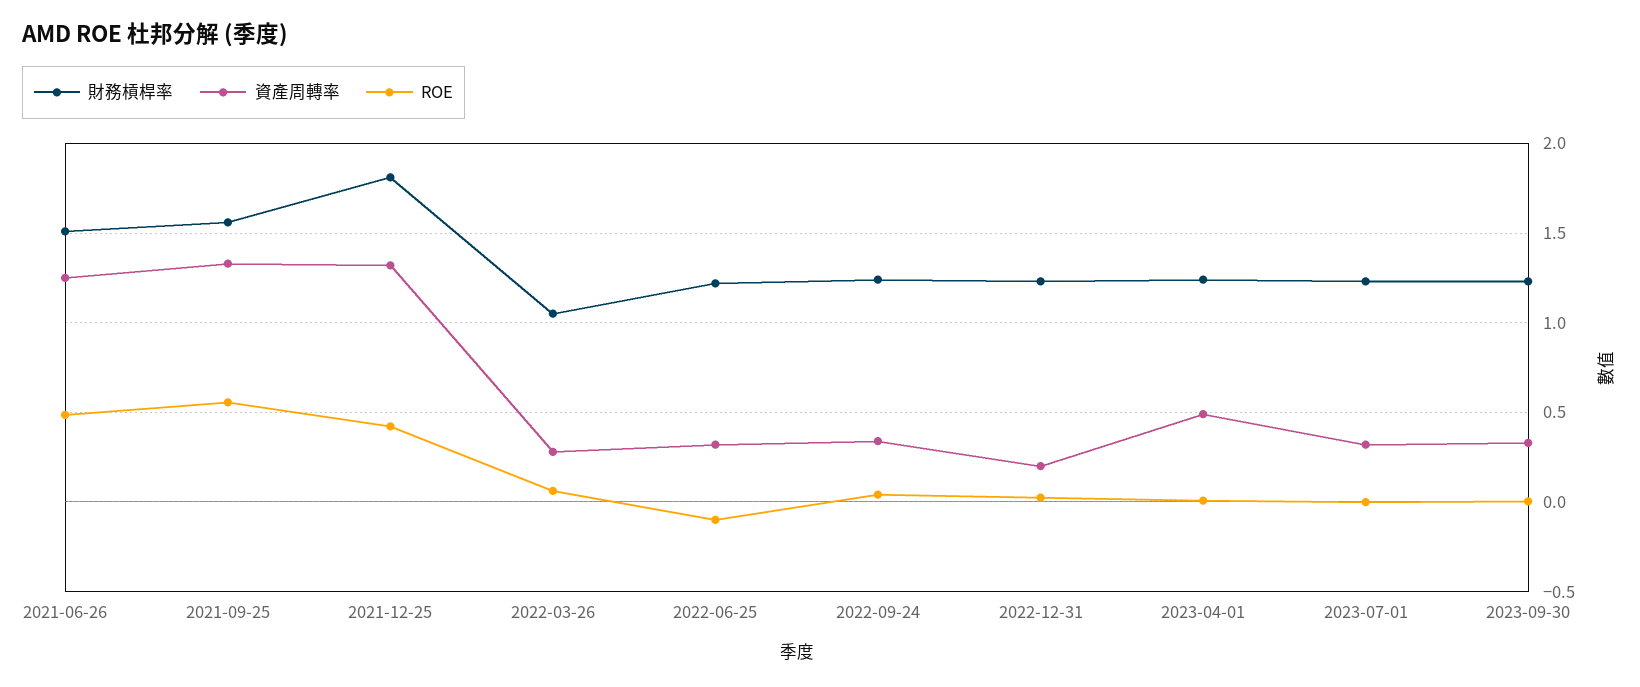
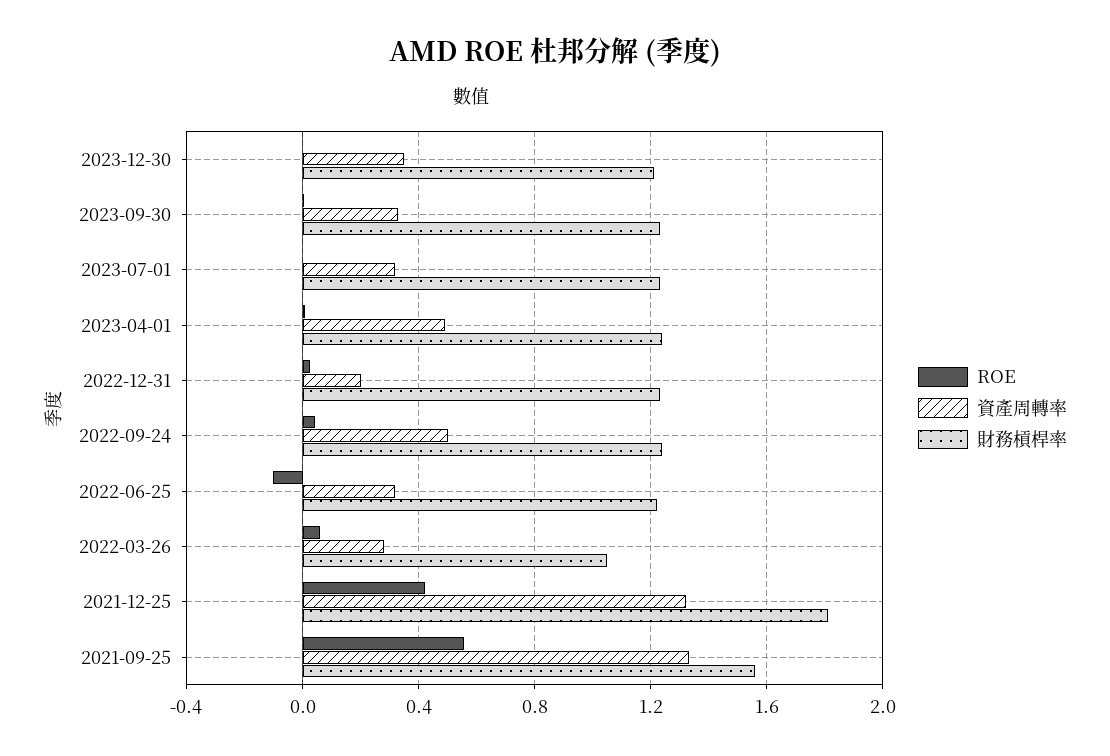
財務槓桿率, 2021-06-26: 1.5 -> none
資產周轉率, 2021-06-26: 1.25 -> none
ROE, 2021-06-26: 0.5 -> none
資產周轉率, 2022-09-24: 0.35 -> 0.5
ROE, 2023-12-30: none -> 0
資產周轉率, 2023-12-30: none -> 0.35
財務槓桿率, 2023-12-30: none -> 1.2

